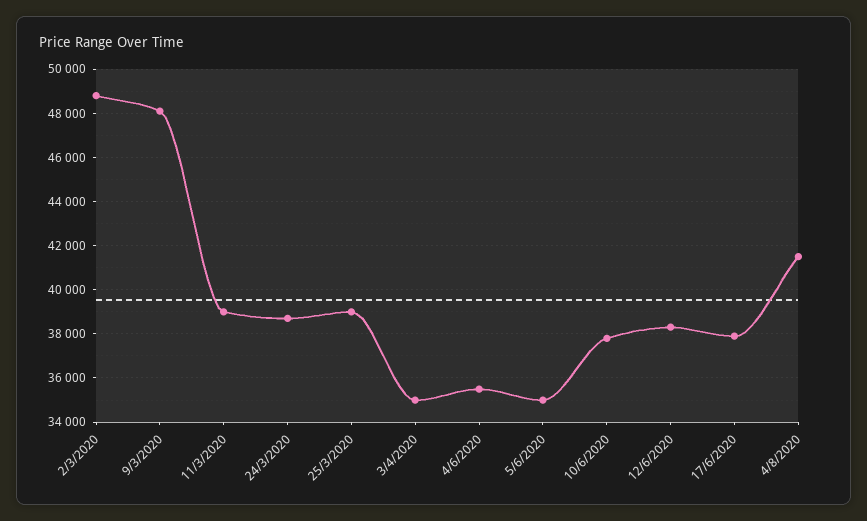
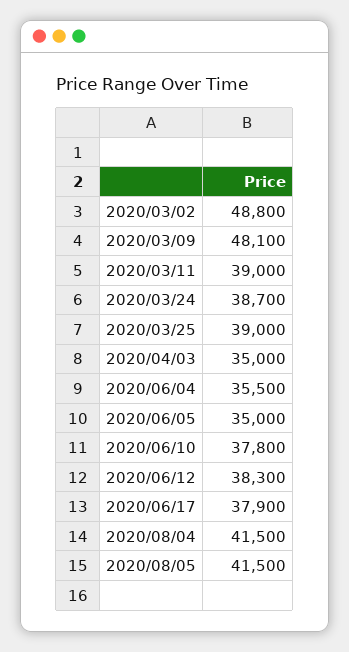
2020/08/05: none -> 41500

